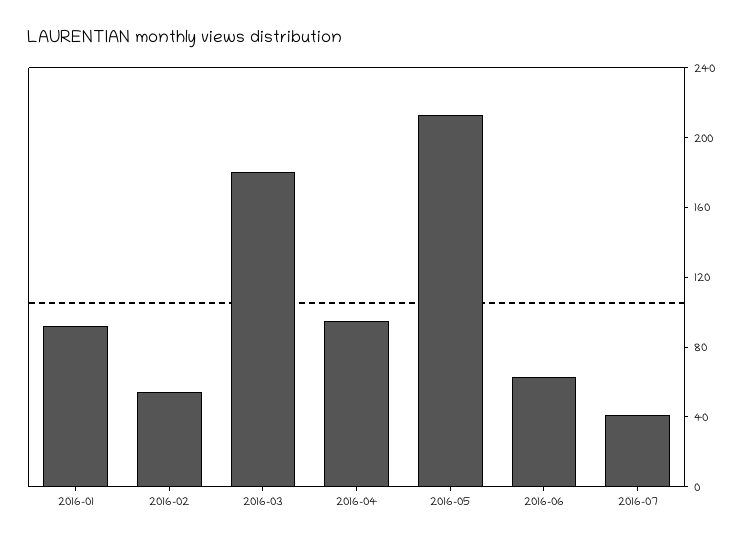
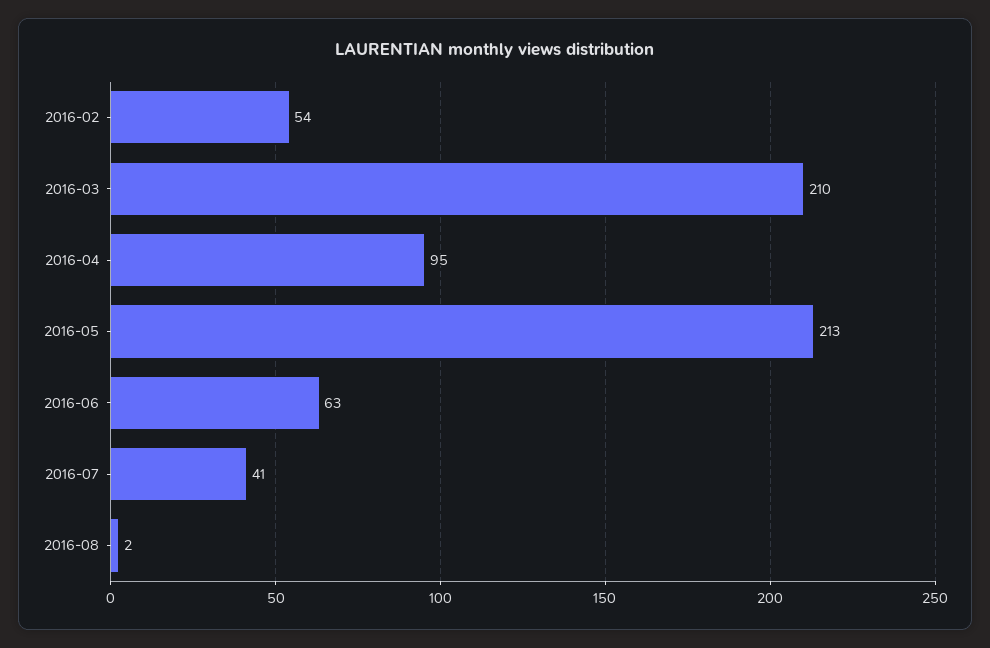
2016-01: 90 -> none
2016-03: 180 -> 210
2016-08: none -> 2

